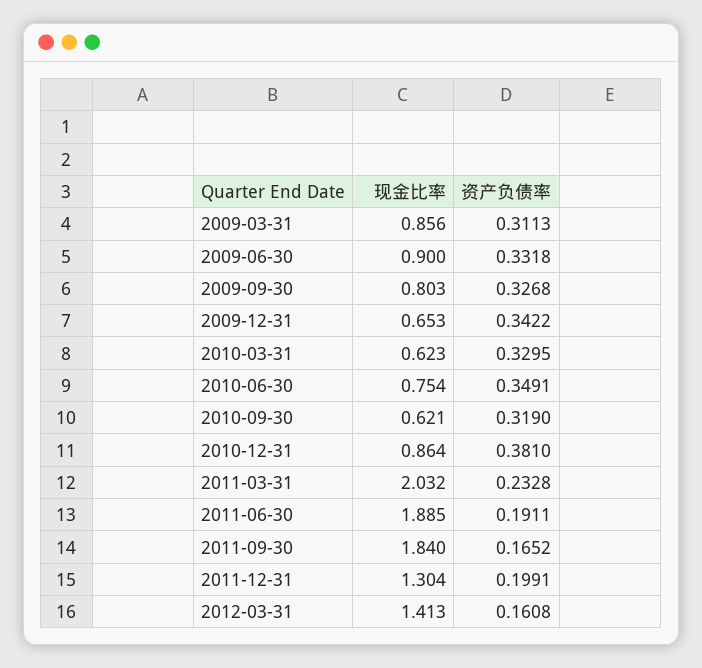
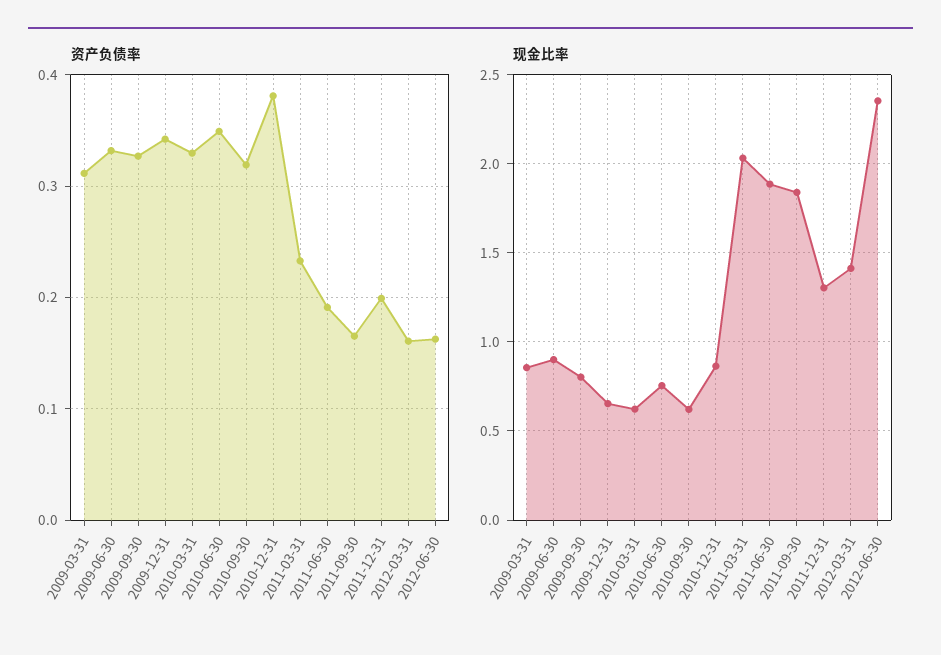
资产负债率, 2012-06-30: none -> 0.16
现金比率, 2012-06-30: none -> 2.35

